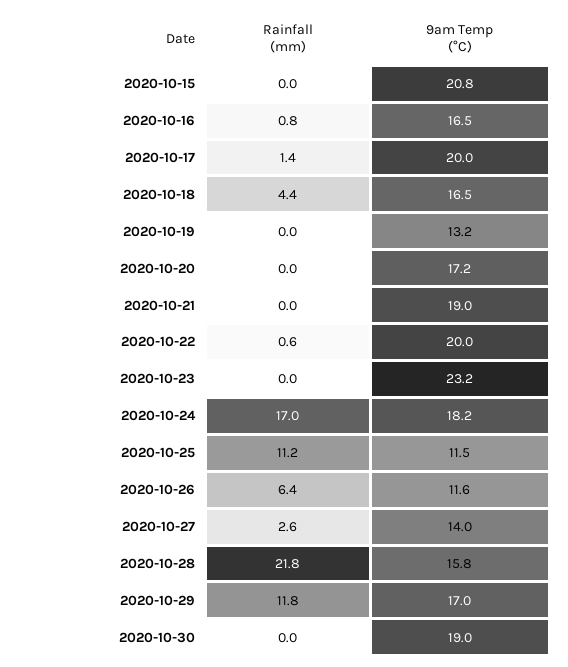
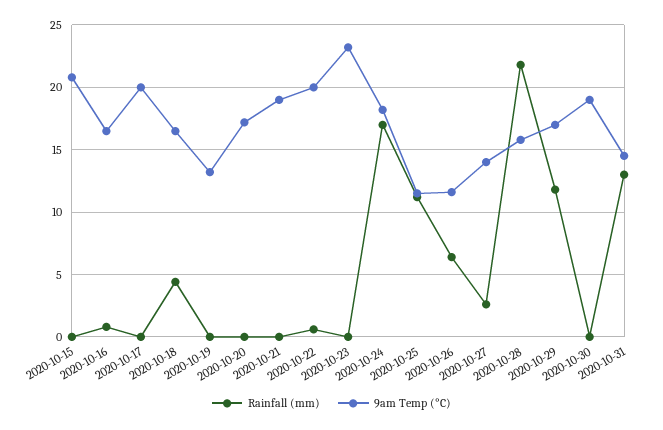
Rainfall (mm), 2020-10-17: 1.4 -> 0
Rainfall (mm), 2020-10-31: none -> 13
9am Temp (°C), 2020-10-31: none -> 14.5

